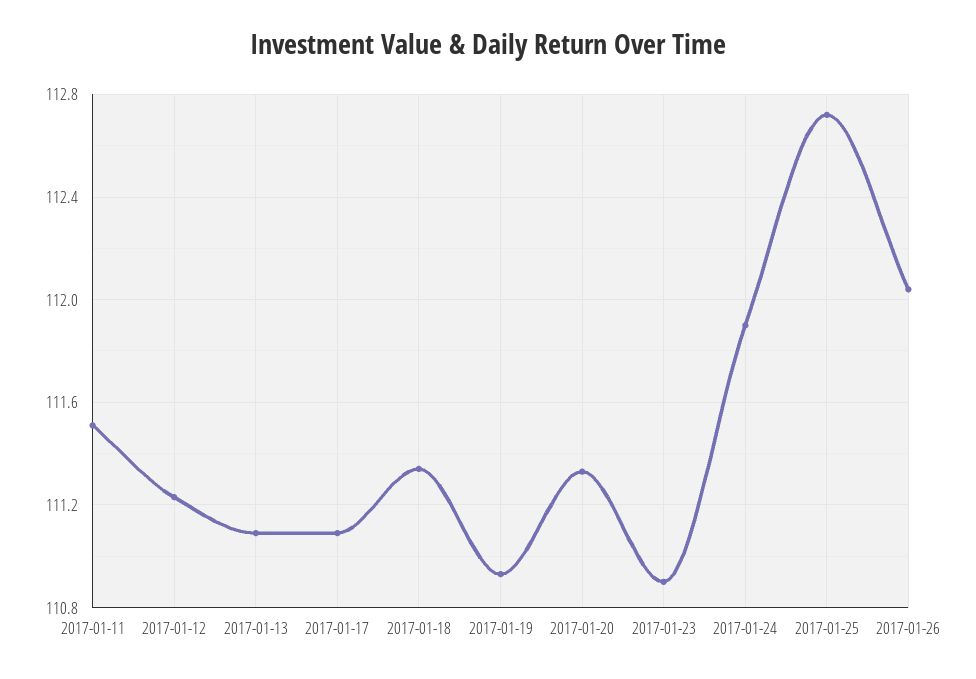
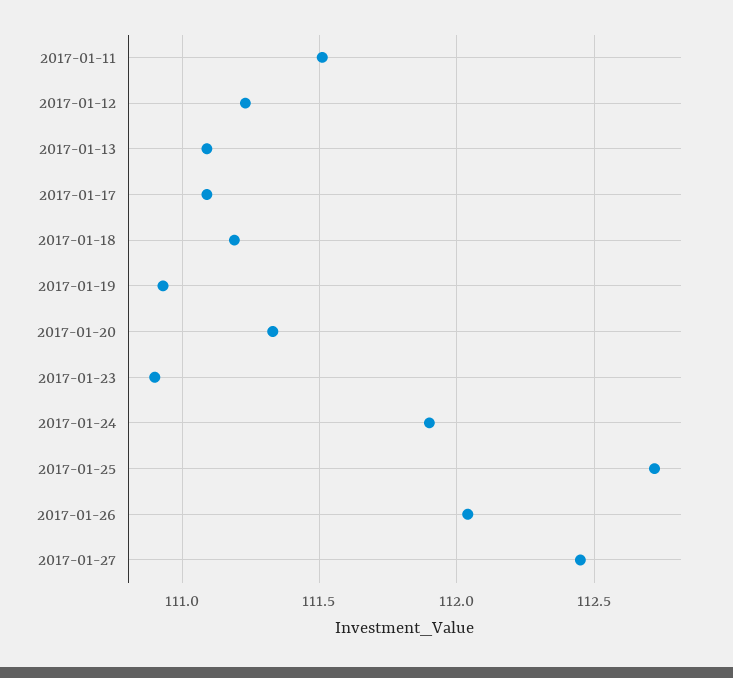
2017-01-18: 111.35 -> 111.2
2017-01-27: none -> 112.45

